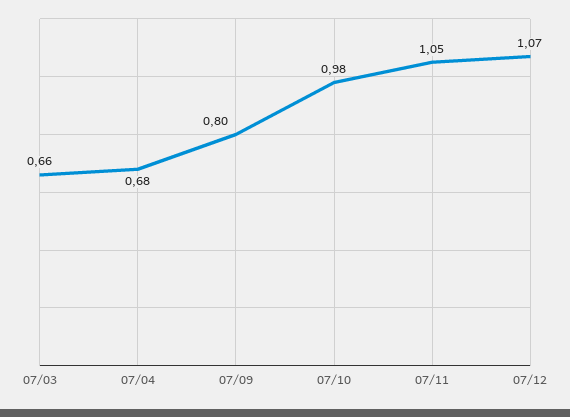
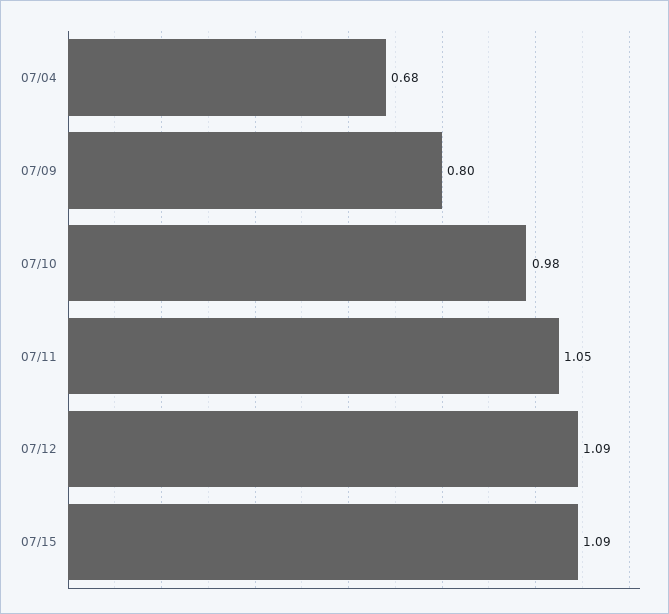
07/03: 0.66 -> none
07/12: 1.07 -> 1.09
07/15: none -> 1.09

